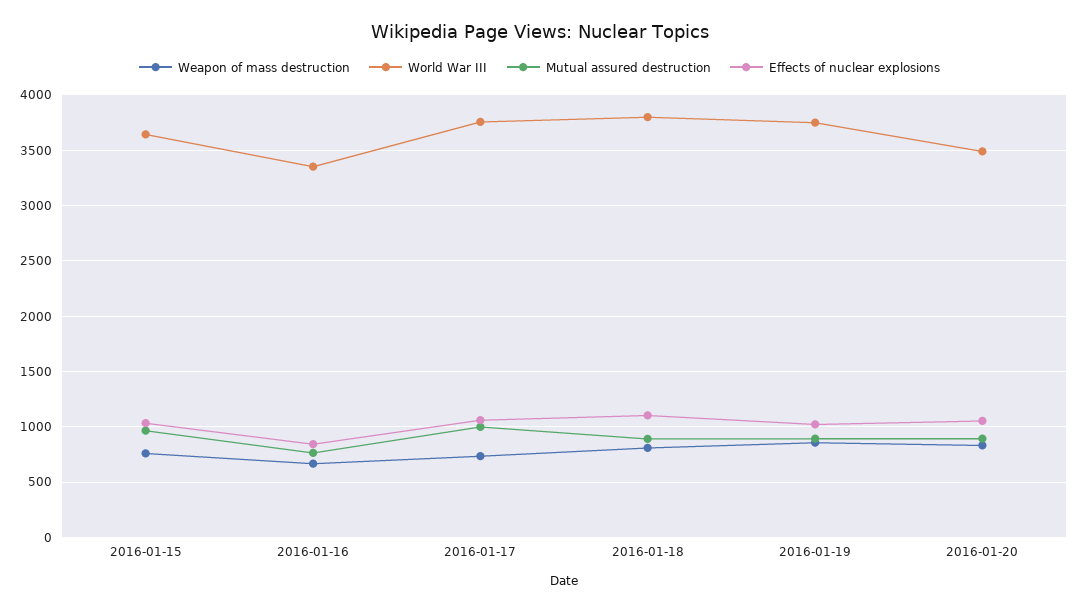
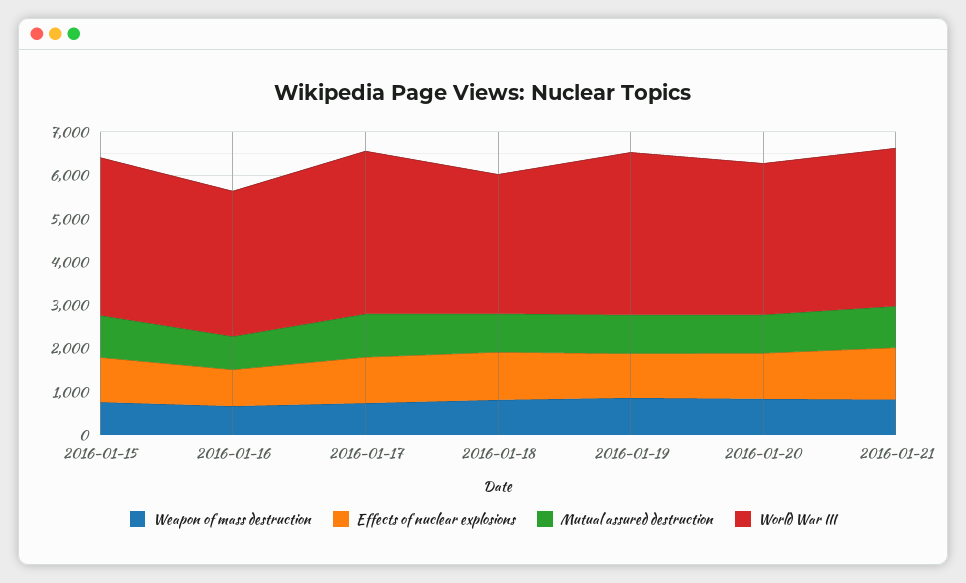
World War III, 2016-01-18: 3800 -> 3200
Weapon of mass destruction, 2016-01-21: none -> 800
Effects of nuclear explosions, 2016-01-21: none -> 1200
Mutual assured destruction, 2016-01-21: none -> 1000
World War III, 2016-01-21: none -> 3600

